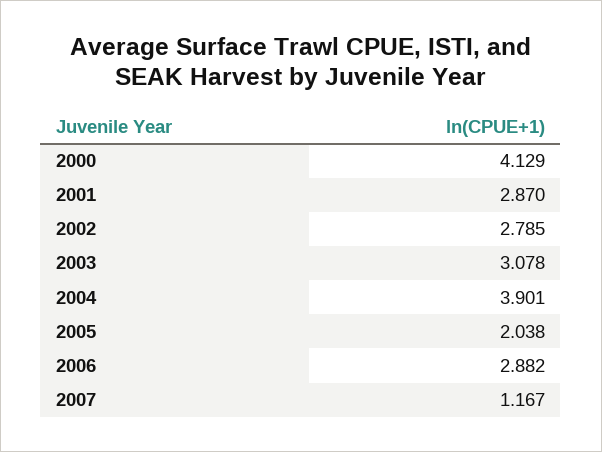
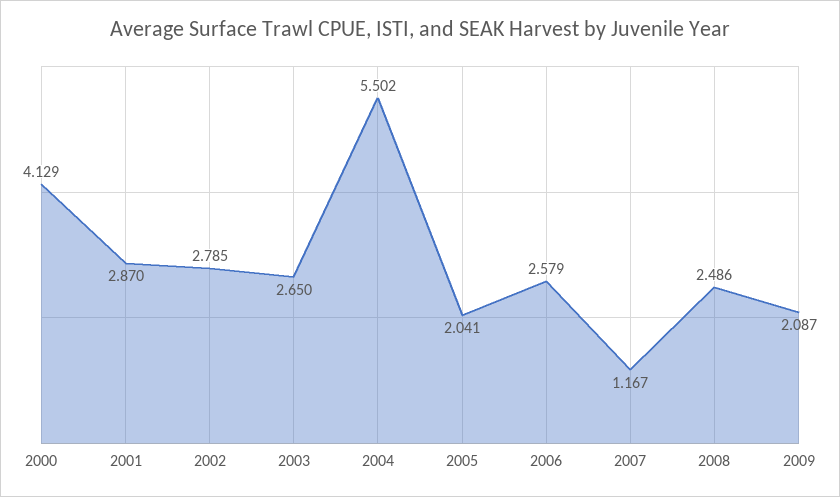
2003: 3.078 -> 2.65
2004: 3.901 -> 5.502
2005: 2.038 -> 2.041
2006: 2.882 -> 2.579
2008: none -> 2.486
2009: none -> 2.087

